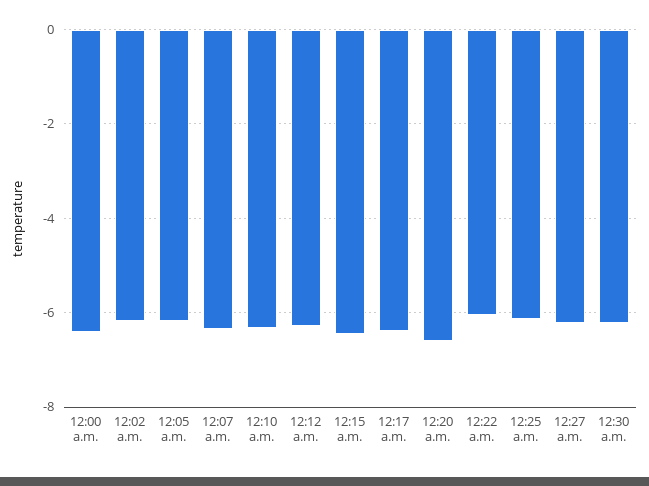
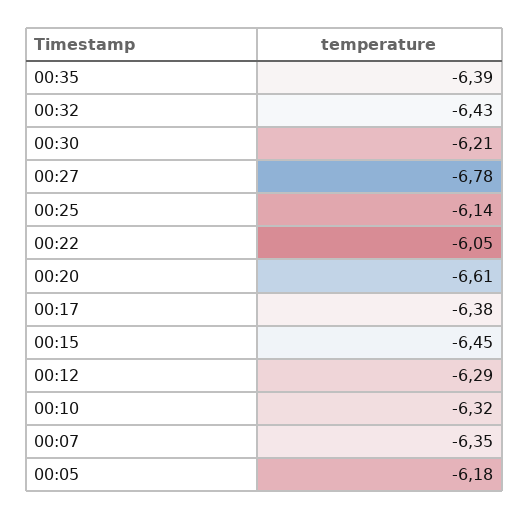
12:00 a.m.: -6.4 -> none
12:02 a.m.: -6.2 -> none
12:27 a.m.: -6.2 -> -6.78
00:35: none -> -6.39
00:32: none -> -6.43

